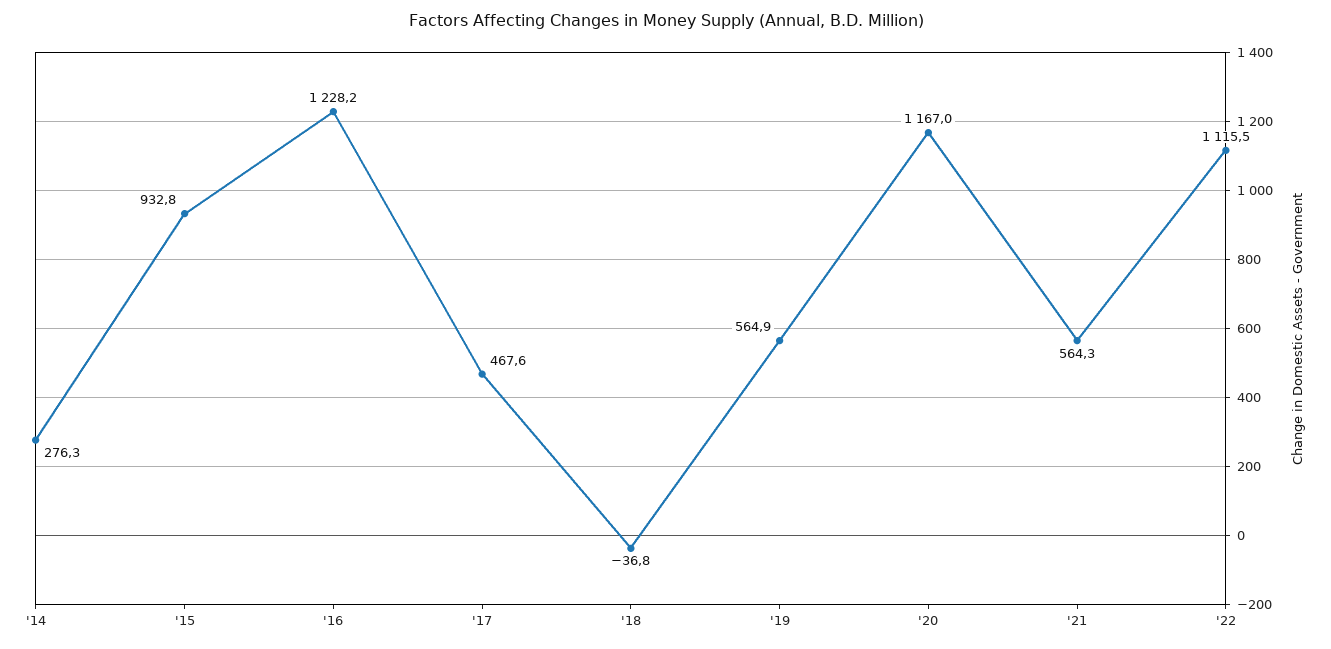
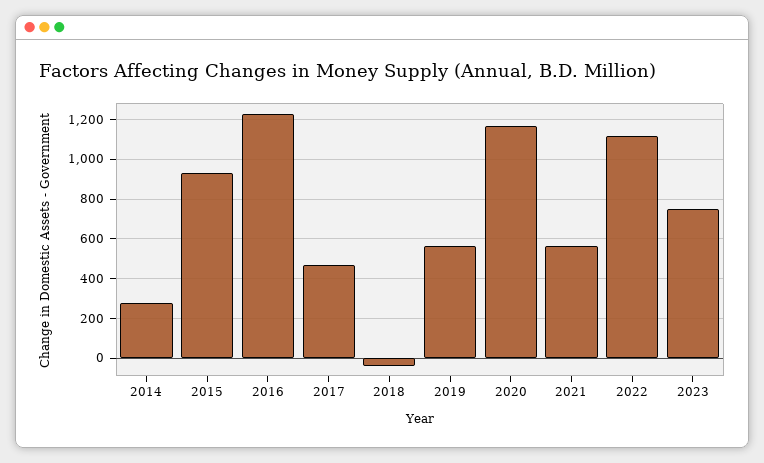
2023: none -> 750

